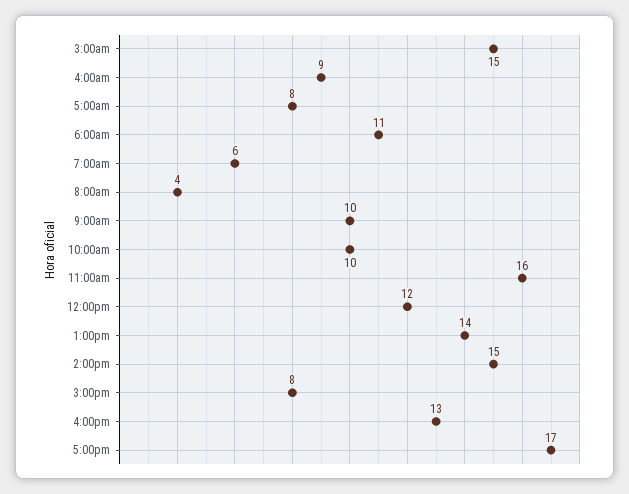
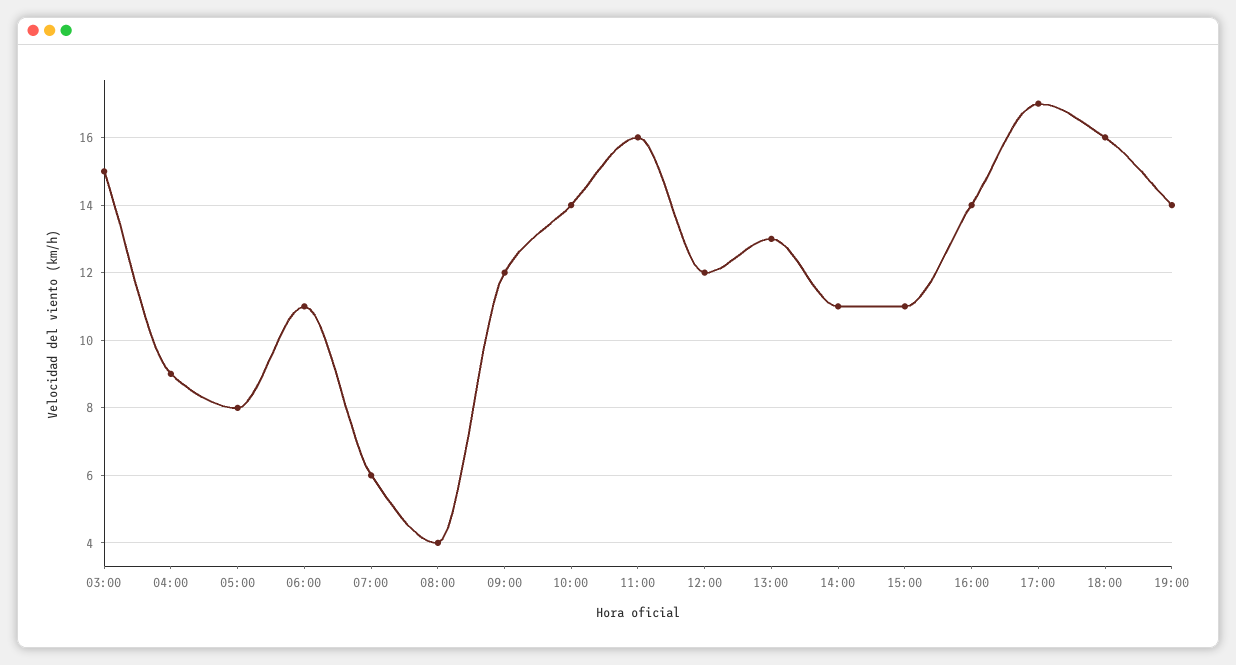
9:00am: 10 -> 12
10:00am: 10 -> 14
1:00pm: 14 -> 13
2:00pm: 15 -> 11
3:00pm: 8 -> 11
4:00pm: 13 -> 14
18:00: none -> 16
19:00: none -> 14

